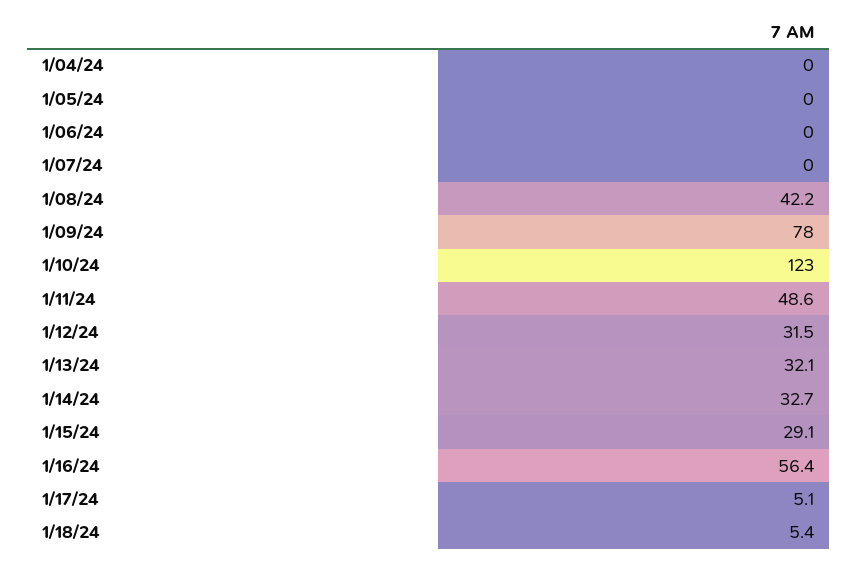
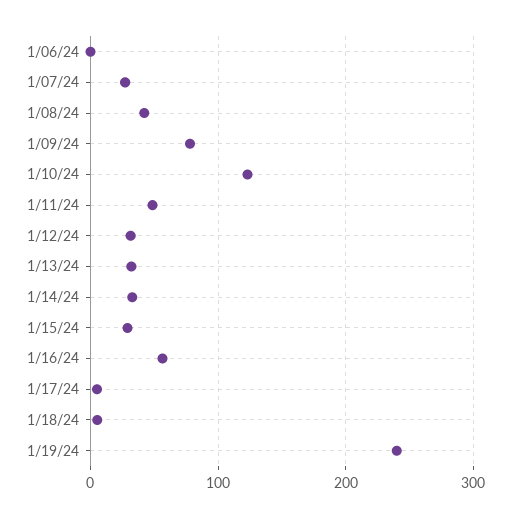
1/04/24: 0 -> none
1/05/24: 0 -> none
1/07/24: 0 -> 30
1/19/24: none -> 240

